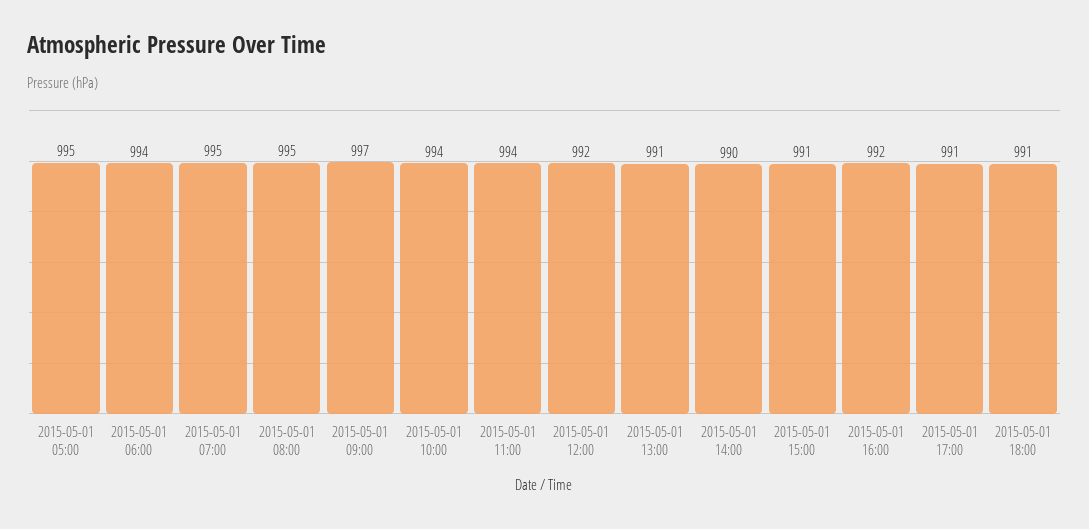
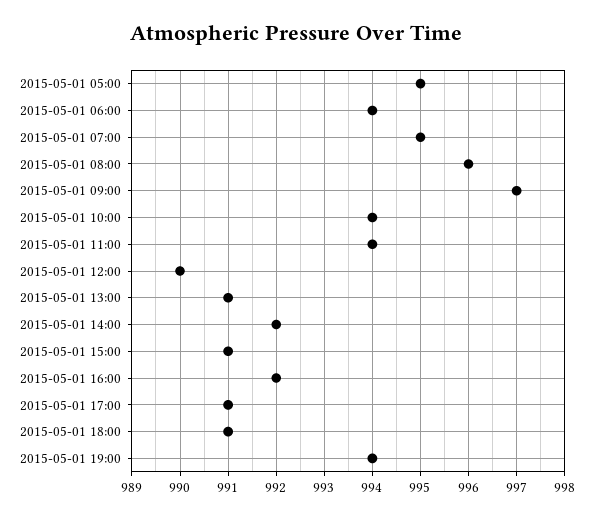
2015-05-01 08:00: 995 -> 996
2015-05-01 12:00: 992 -> 990
2015-05-01 14:00: 990 -> 992
2015-05-01 19:00: none -> 994

